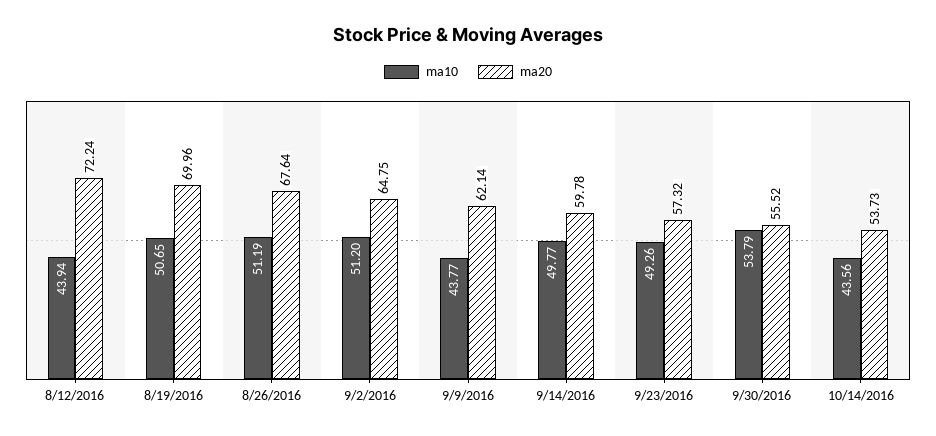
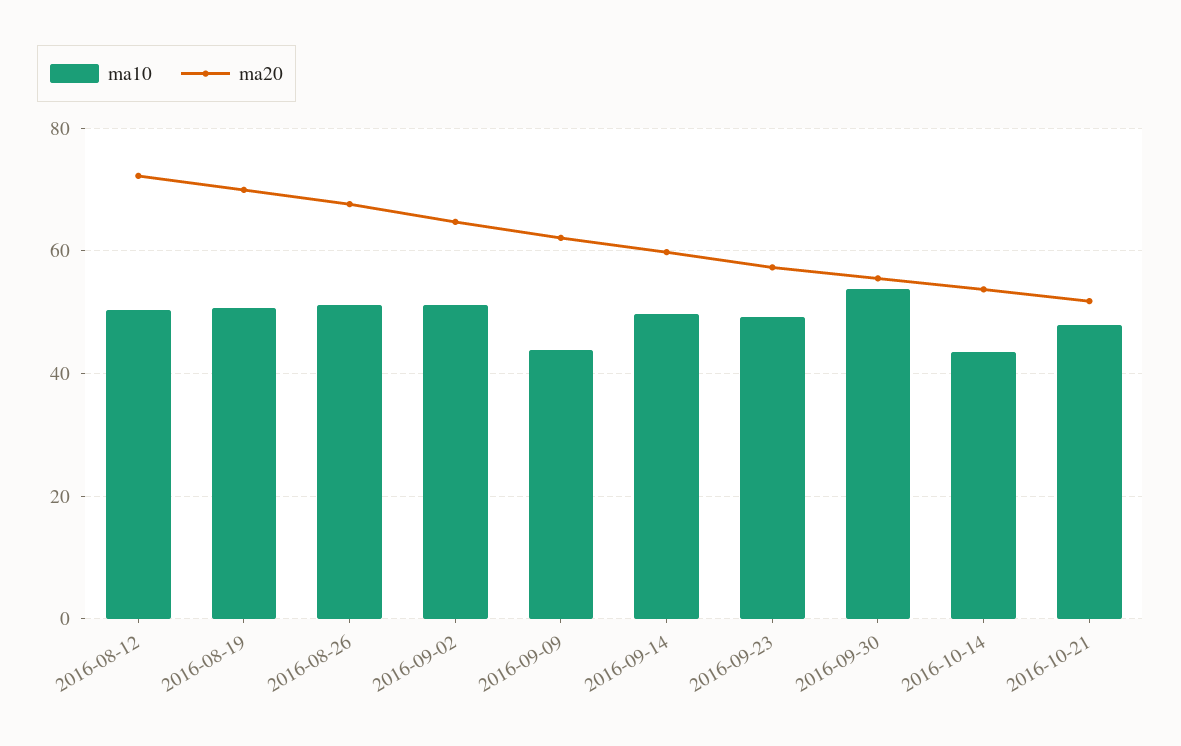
ma10, 8/12/2016: 43.94 -> 50
ma10, 2016-10-21: none -> 48
ma20, 2016-10-21: none -> 52

